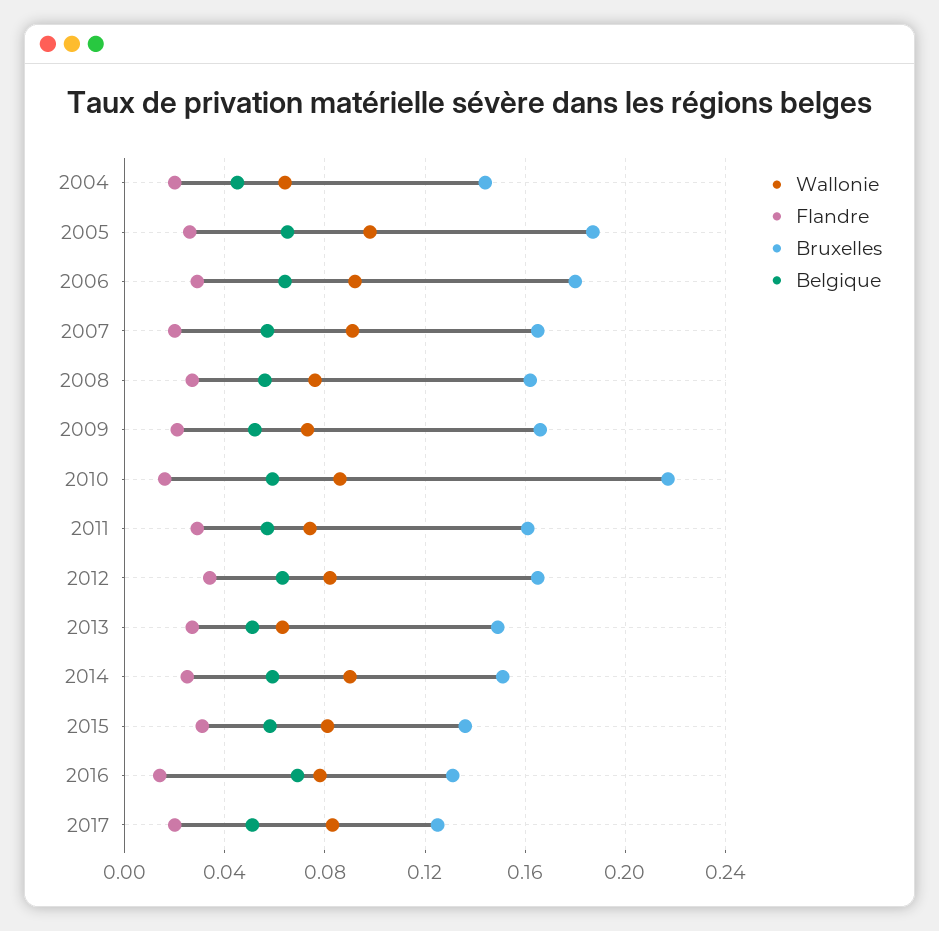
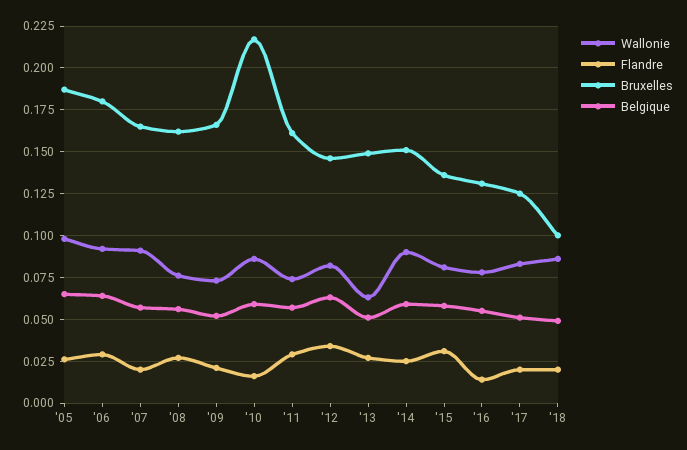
Wallonie, 2004: 0.065 -> none
Flandre, 2004: 0.02 -> none
Bruxelles, 2004: 0.145 -> none
Belgique, 2004: 0.045 -> none
Bruxelles, 2012: 0.165 -> 0.145
Belgique, 2016: 0.07 -> 0.055
Wallonie, '18: none -> 0.085
Flandre, '18: none -> 0.02
Bruxelles, '18: none -> 0.1
Belgique, '18: none -> 0.05

